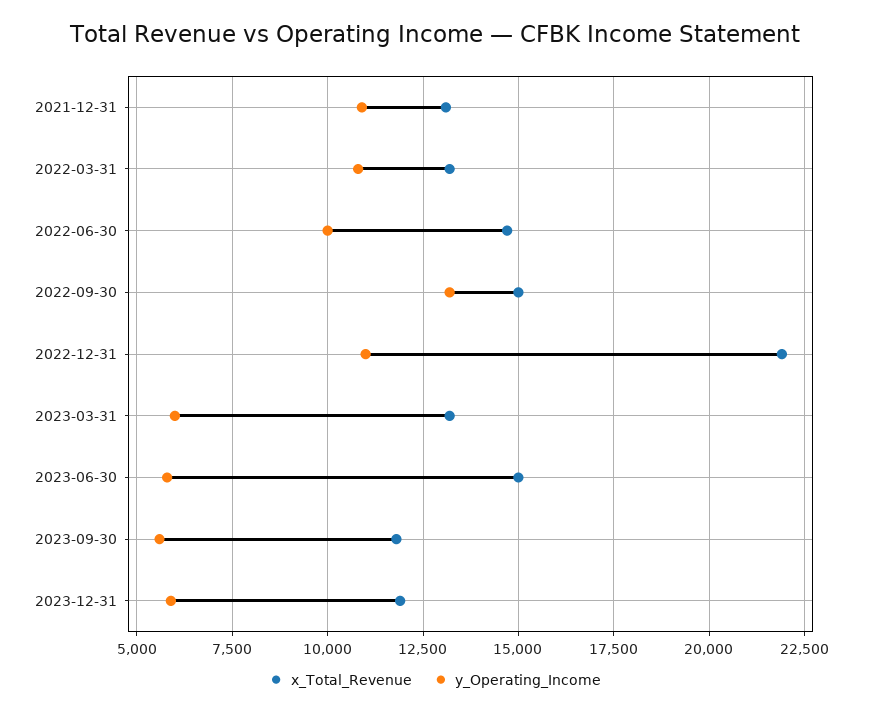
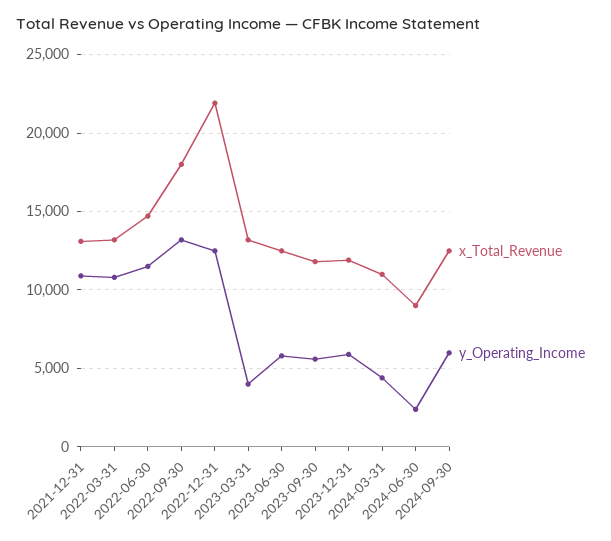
y_Operating_Income, 2022-06-30: 10000 -> 11500
x_Total_Revenue, 2022-09-30: 15000 -> 18000
y_Operating_Income, 2022-12-31: 11000 -> 12500
y_Operating_Income, 2023-03-31: 6000 -> 4000
x_Total_Revenue, 2023-06-30: 15000 -> 12500
x_Total_Revenue, 2024-03-31: none -> 11000
y_Operating_Income, 2024-03-31: none -> 4500
x_Total_Revenue, 2024-06-30: none -> 9000
y_Operating_Income, 2024-06-30: none -> 2500
x_Total_Revenue, 2024-09-30: none -> 12500
y_Operating_Income, 2024-09-30: none -> 6000

